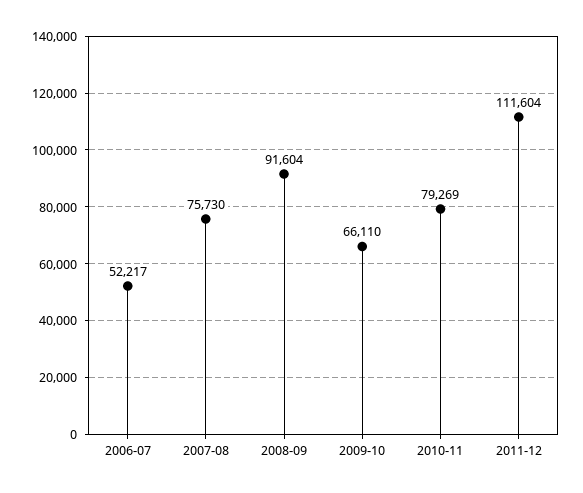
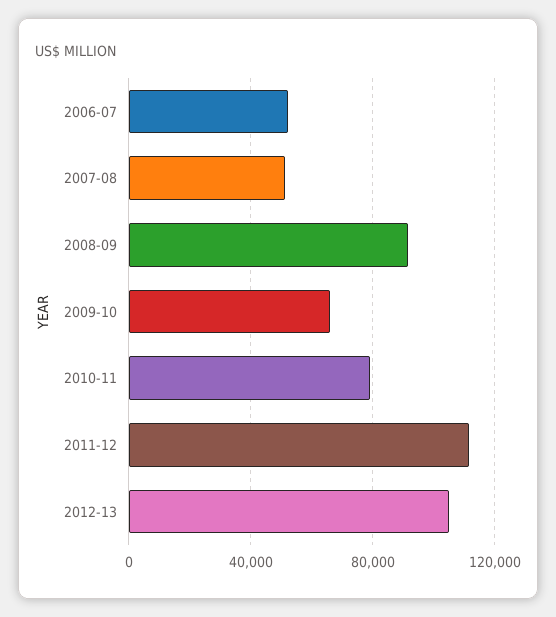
2007-08: 75730 -> 50000
2012-13: none -> 105000

